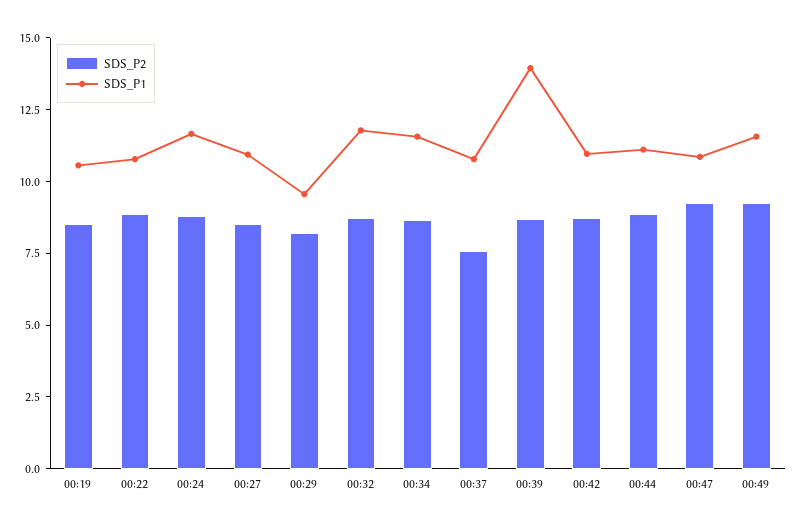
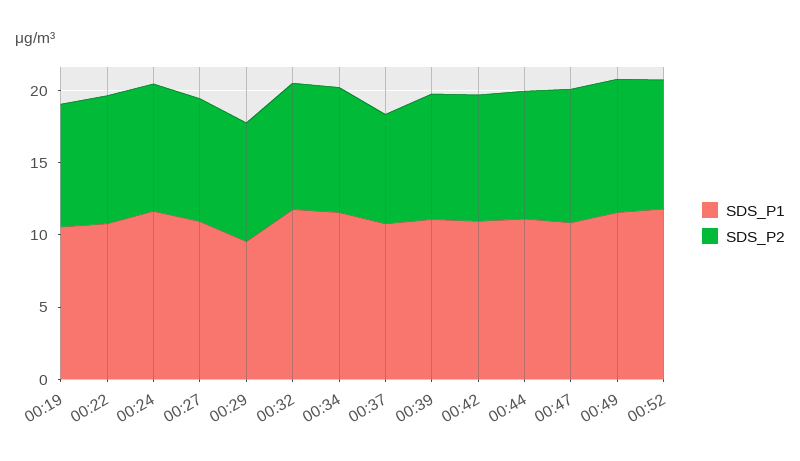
SDS_P1, 00:39: 14 -> 11
SDS_P1, 00:52: none -> 12
SDS_P2, 00:52: none -> 9

